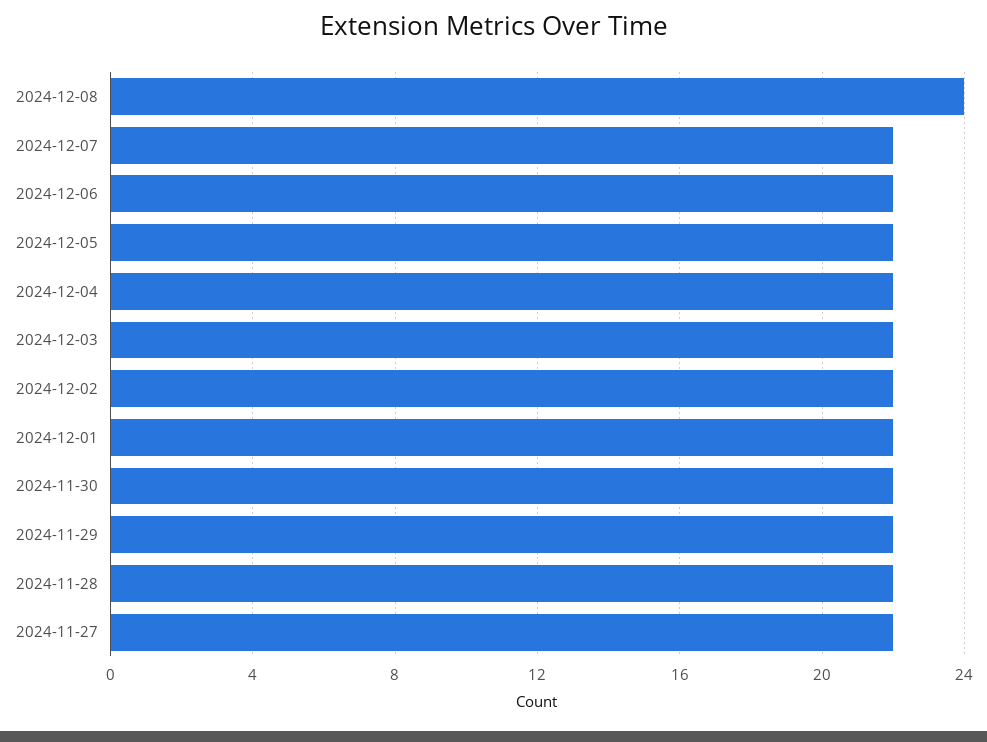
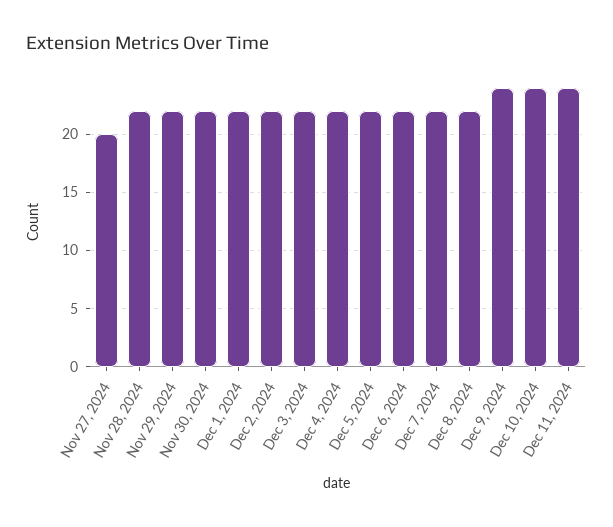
2024-12-08: 24 -> 22
2024-11-27: 22 -> 20
Dec 9, 2024: none -> 24
Dec 10, 2024: none -> 24
Dec 11, 2024: none -> 24

